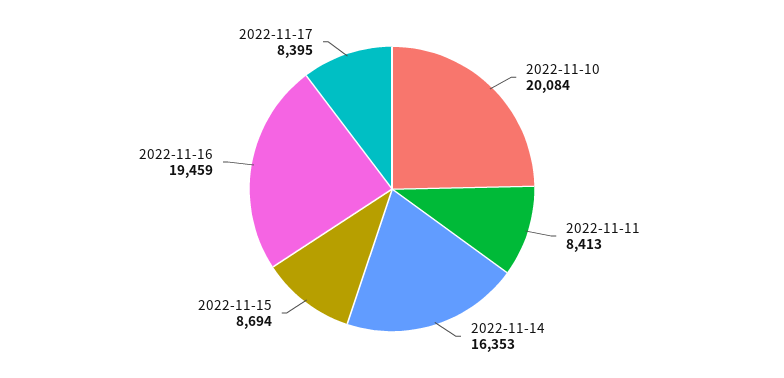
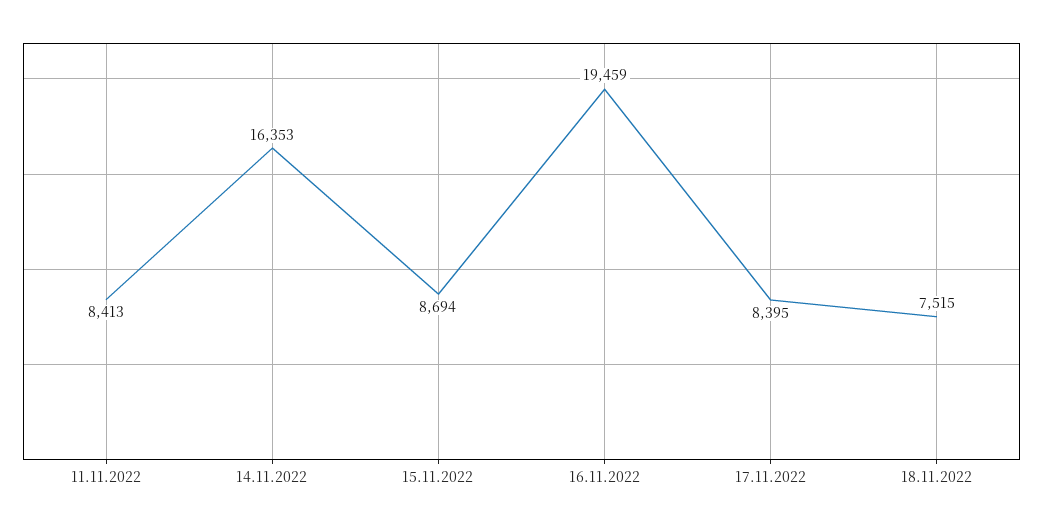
2022-11-10: 20084 -> none
18.11.2022: none -> 7515

